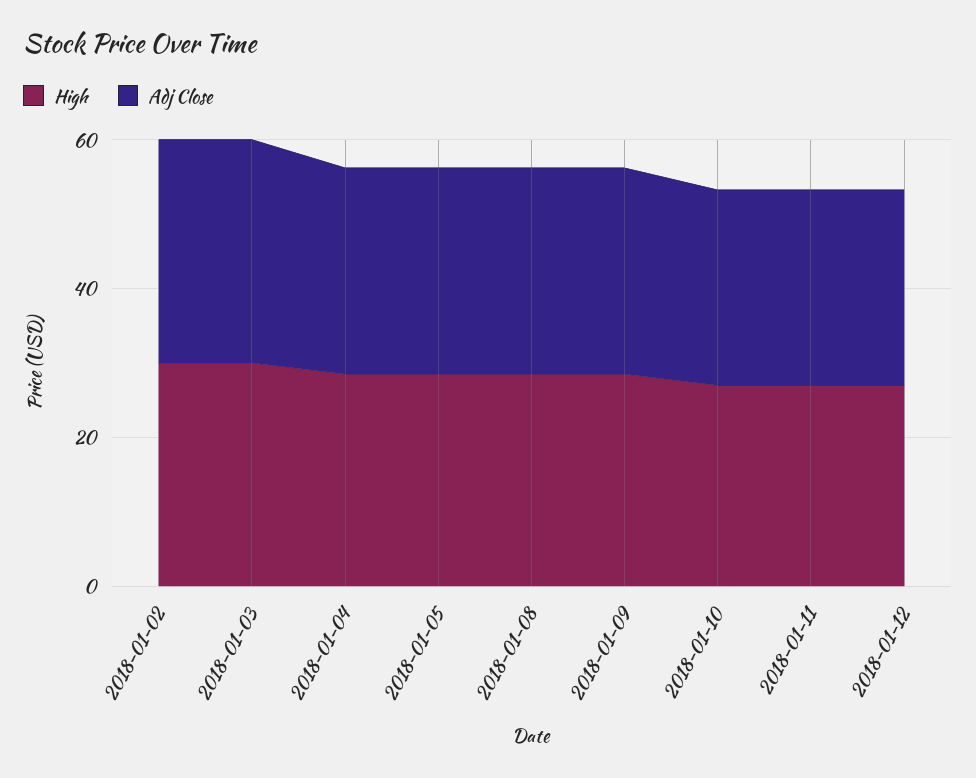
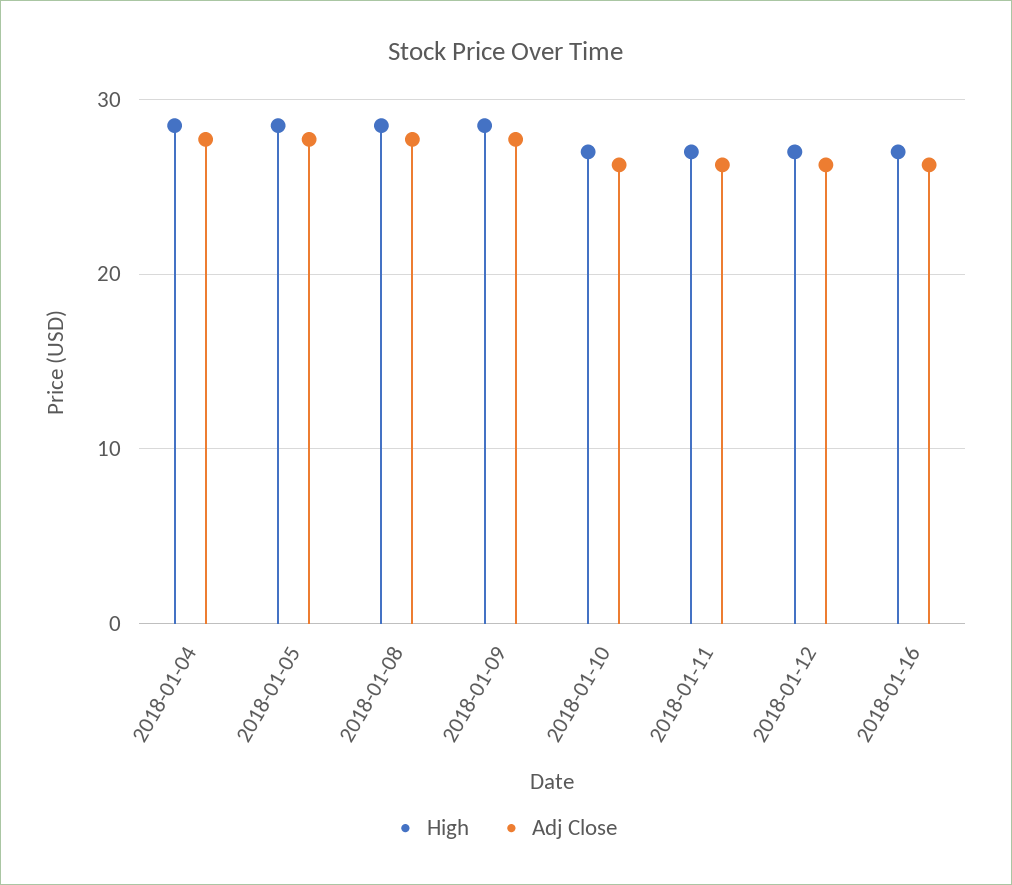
High, 2018-01-02: 30 -> none
Adj Close, 2018-01-02: 30 -> none
High, 2018-01-03: 30 -> none
Adj Close, 2018-01-03: 30 -> none
High, 2018-01-16: none -> 27
Adj Close, 2018-01-16: none -> 26

